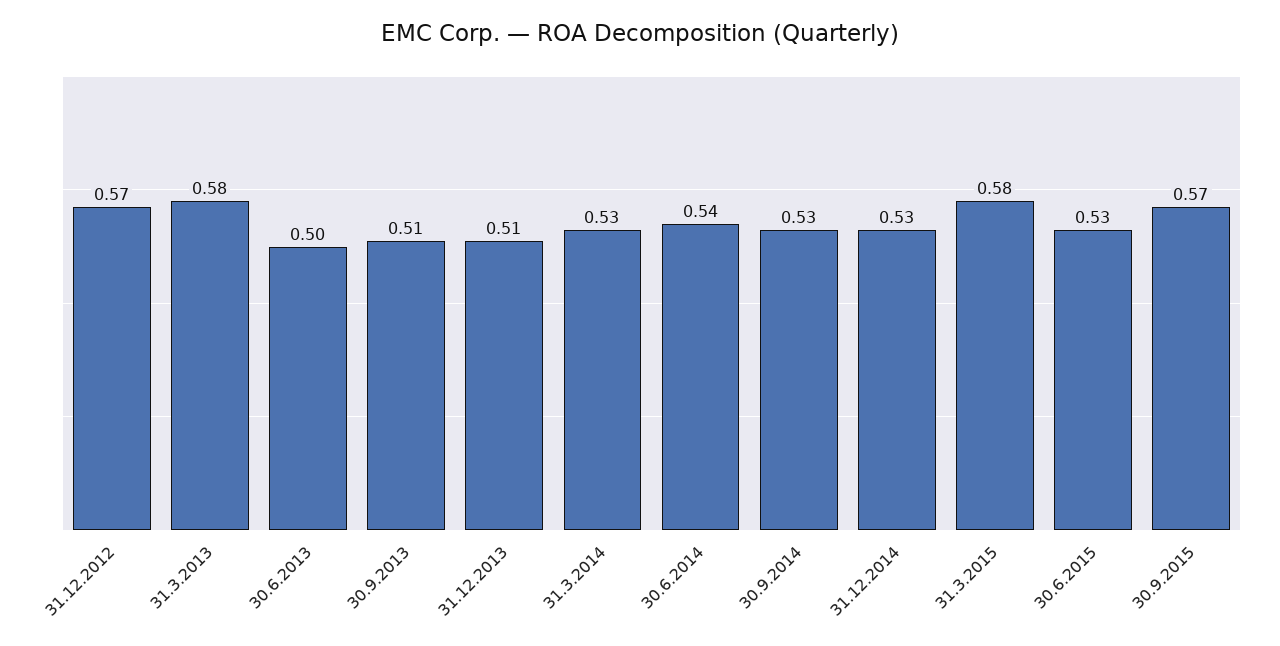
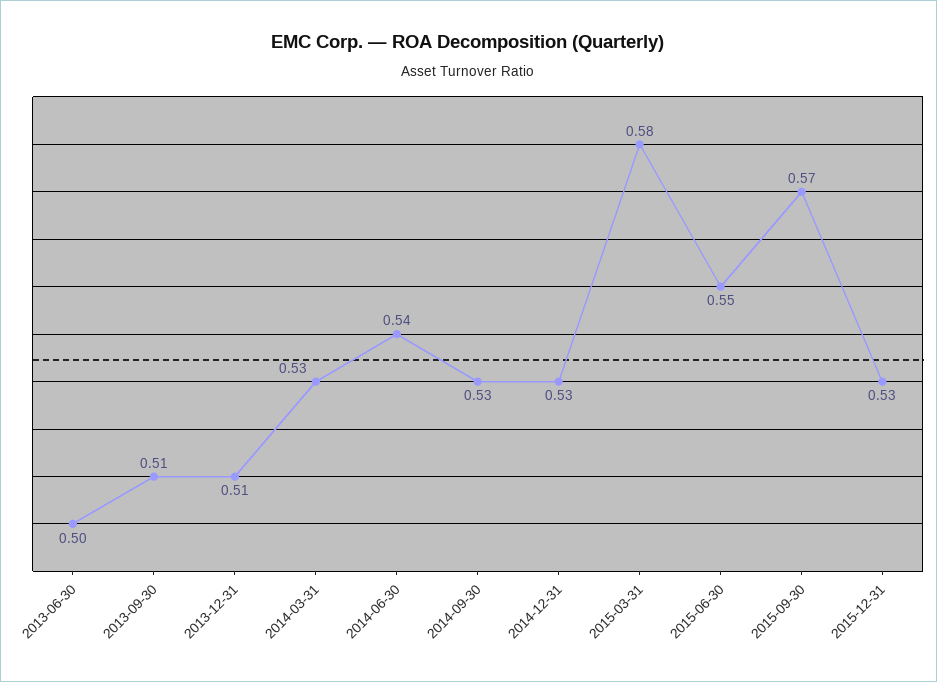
31.12.2012: 0.57 -> none
31.3.2013: 0.58 -> none
30.6.2015: 0.53 -> 0.55
2015-12-31: none -> 0.53

